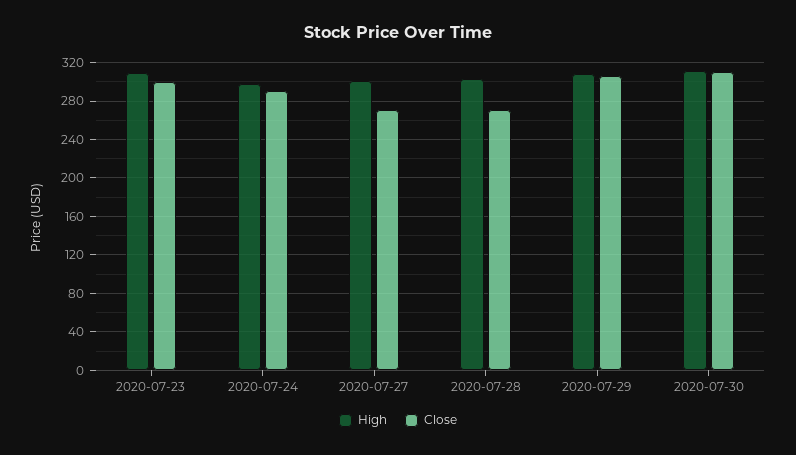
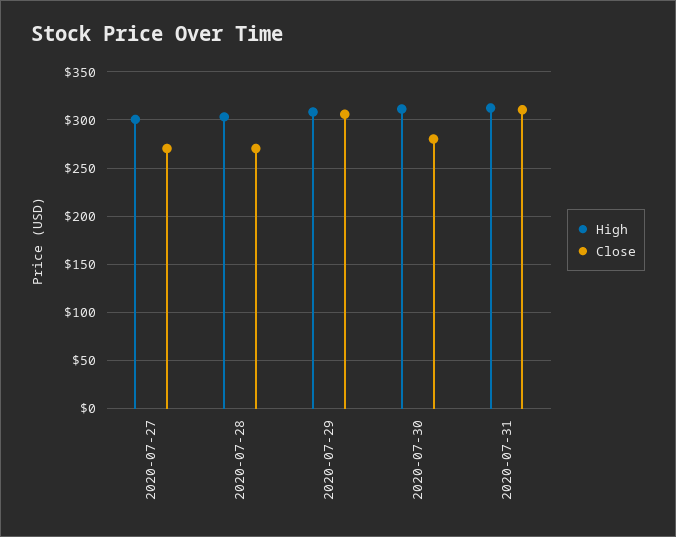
High, 2020-07-23: 310 -> none
Close, 2020-07-23: 300 -> none
High, 2020-07-24: 300 -> none
Close, 2020-07-24: 290 -> none
Close, 2020-07-30: 310 -> 280
High, 2020-07-31: none -> 310
Close, 2020-07-31: none -> 310

